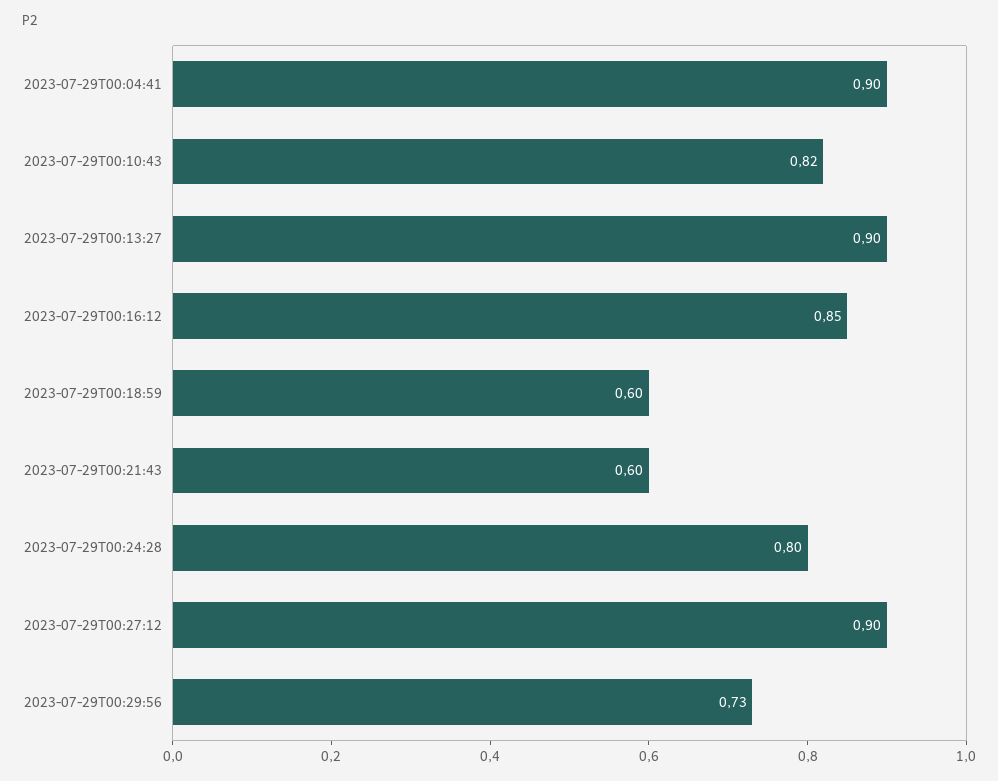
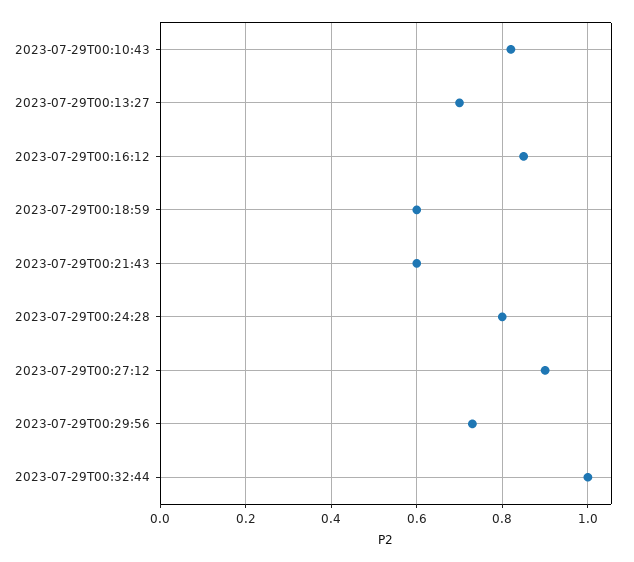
2023-07-29T00:04:41: 0.9 -> none
2023-07-29T00:13:27: 0.9 -> 0.7
2023-07-29T00:32:44: none -> 1

